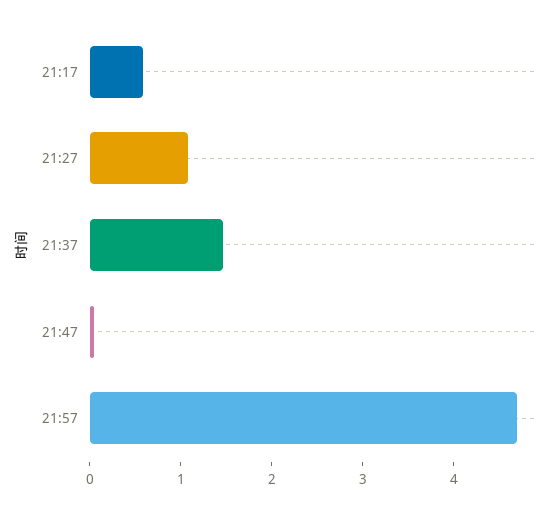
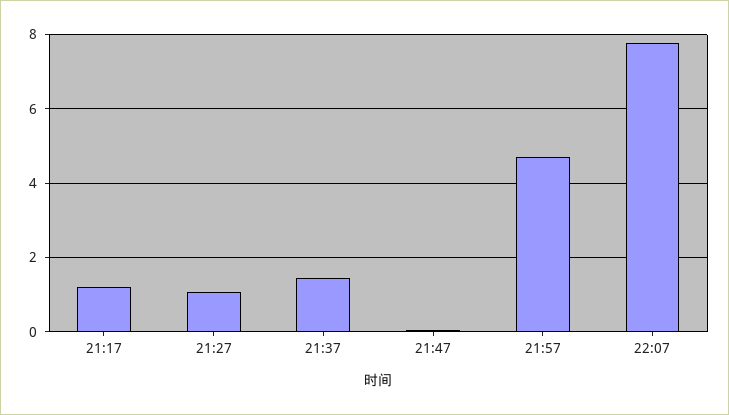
21:17: 0.6 -> 1.2
22:07: none -> 7.8

